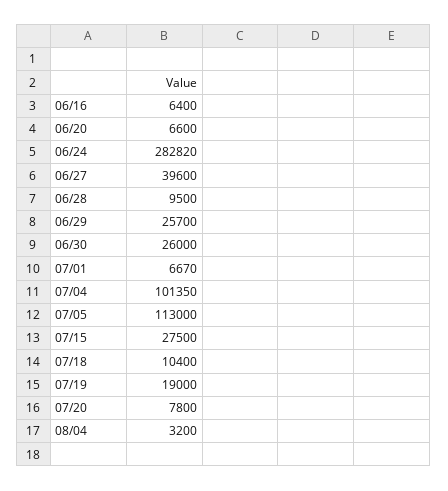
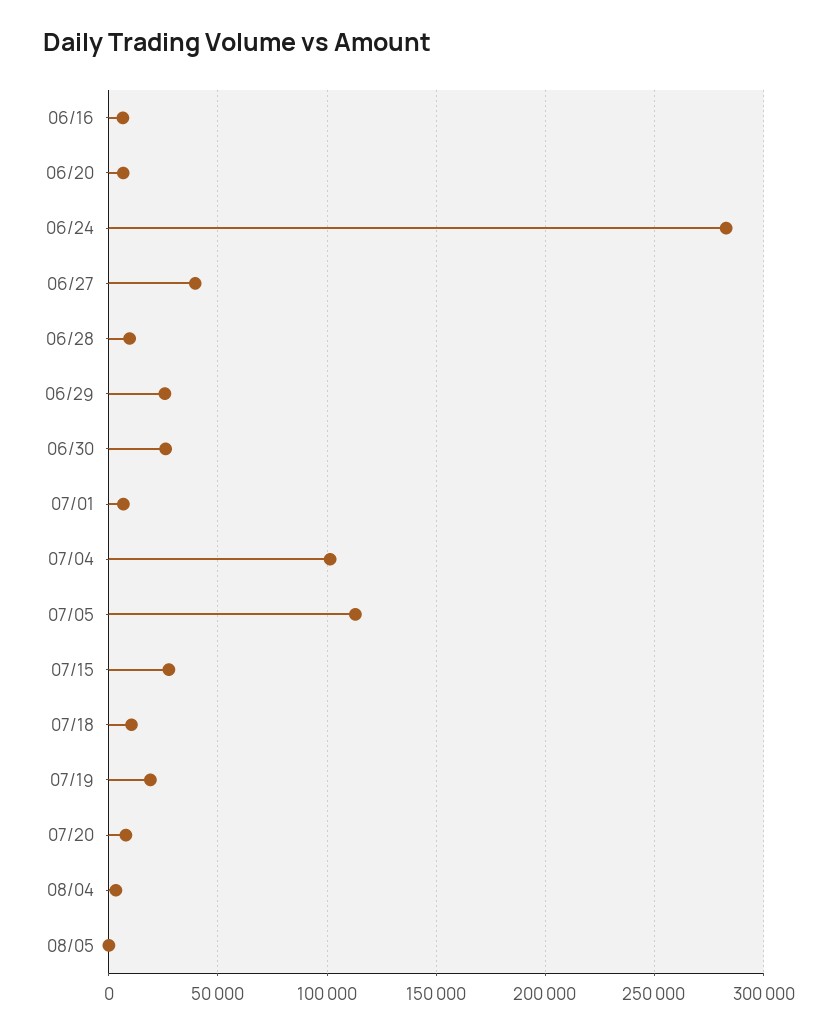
08/05: none -> 0

